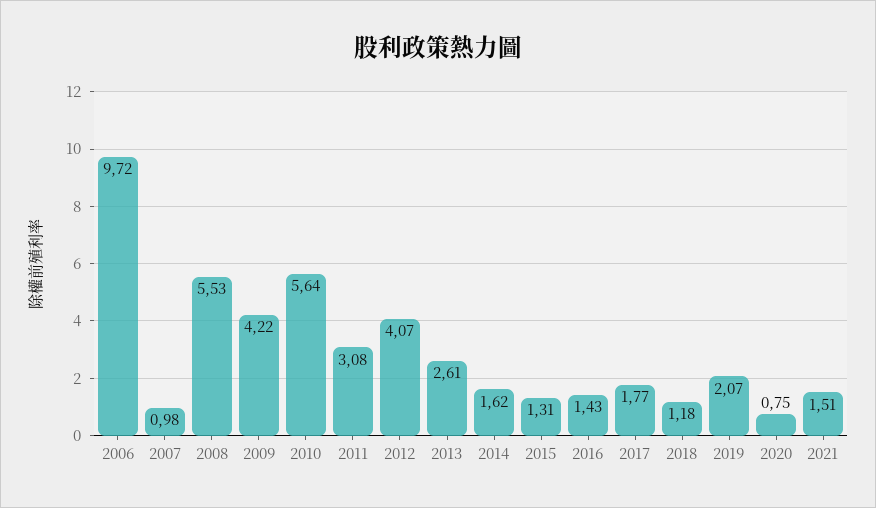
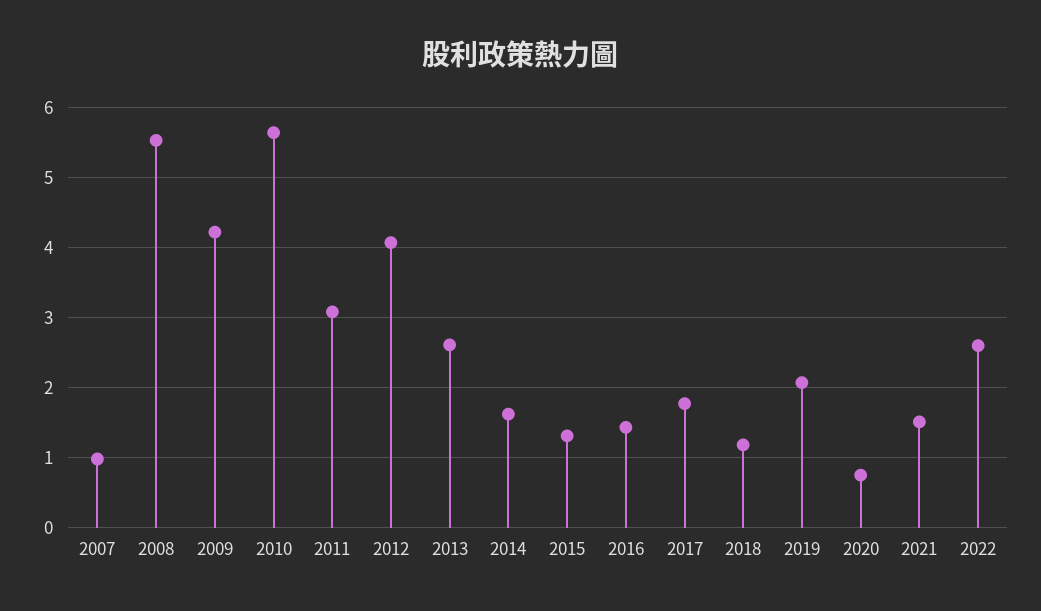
2006: 9.72 -> none
2022: none -> 2.6

